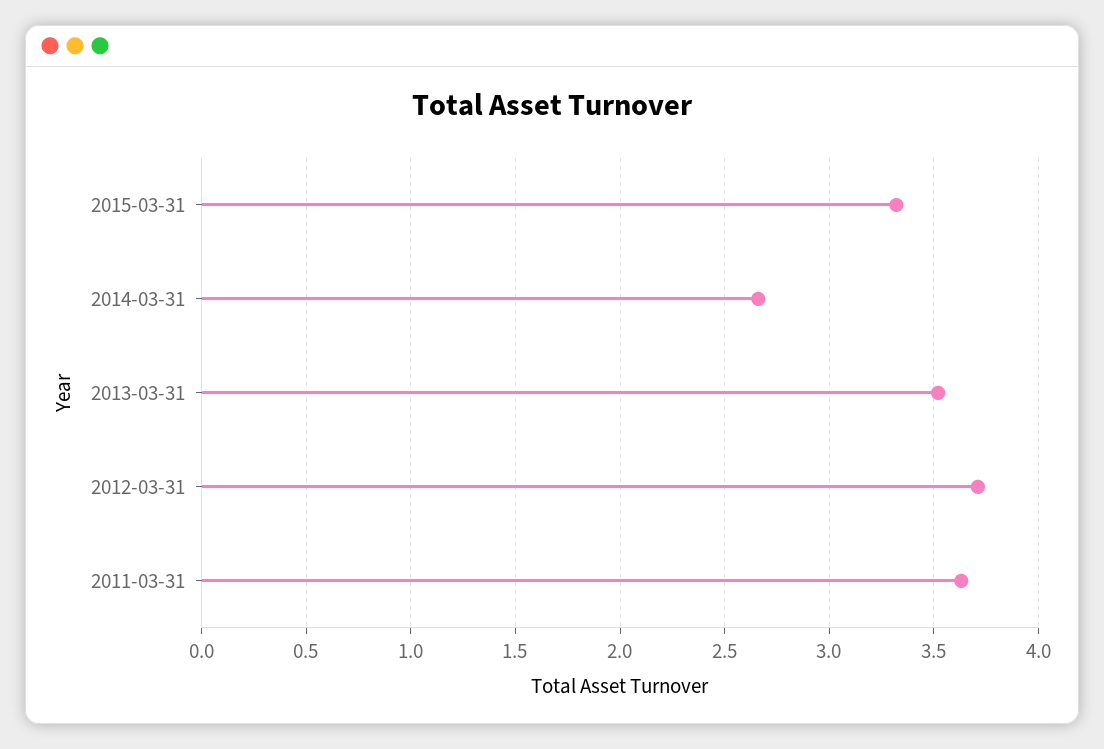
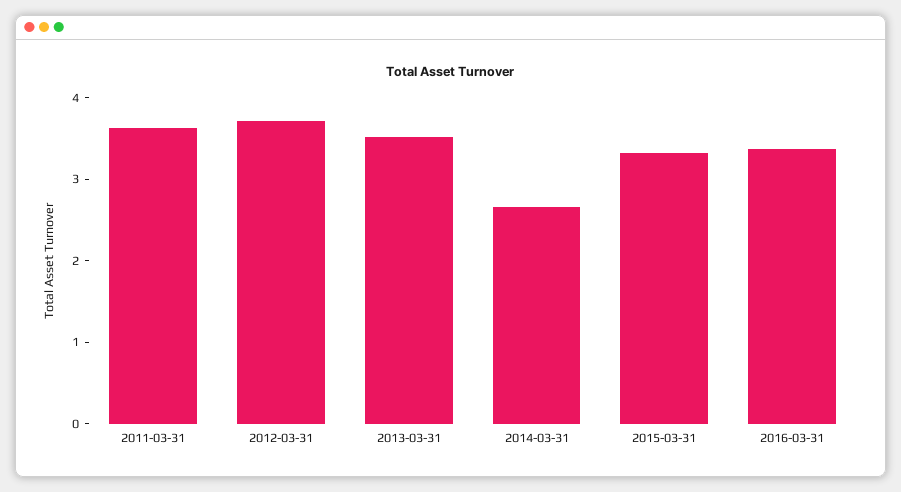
2016-03-31: none -> 3.4

